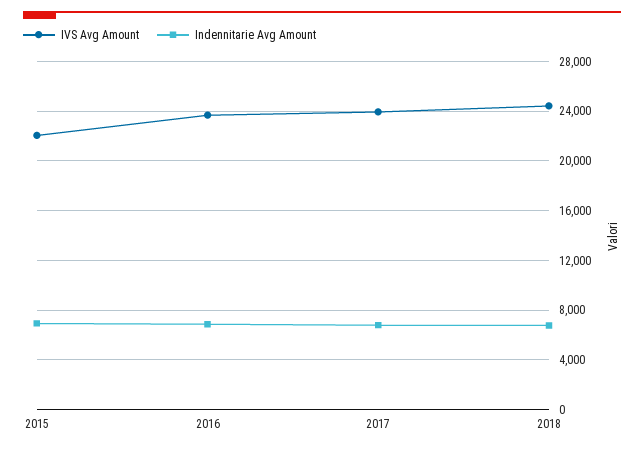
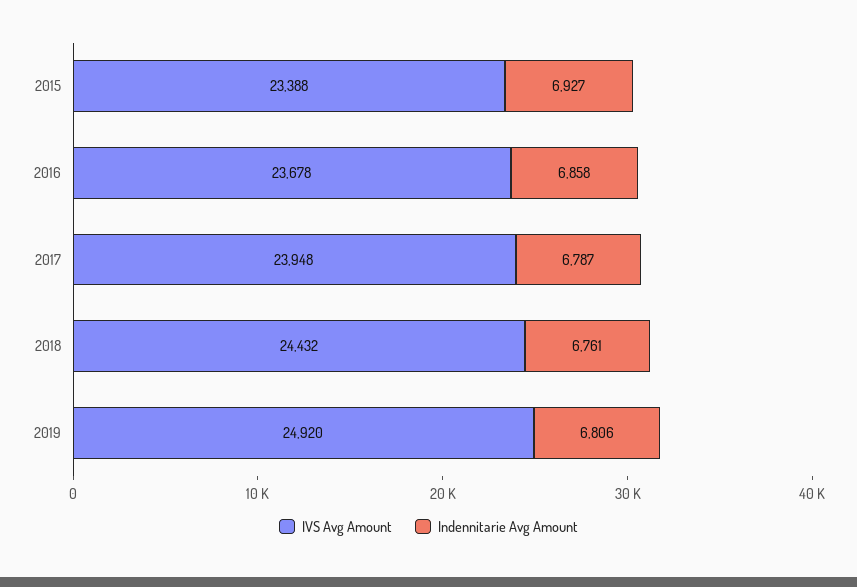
IVS Avg Amount, 2015: 22000 -> 23388
IVS Avg Amount, 2019: none -> 24920
Indennitarie Avg Amount, 2019: none -> 6806

